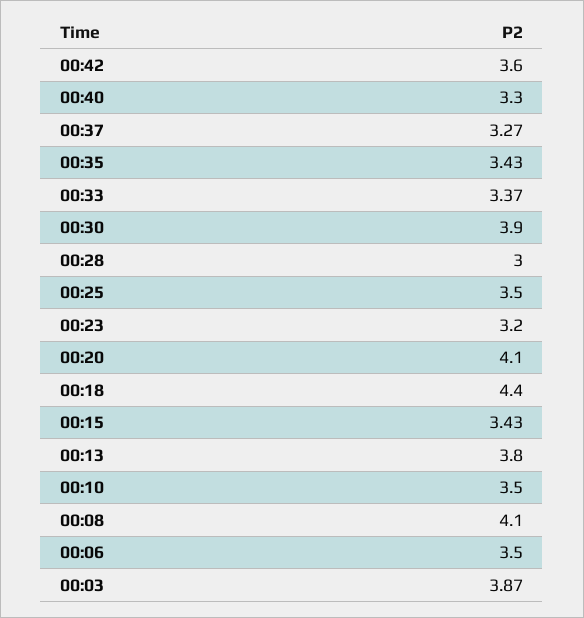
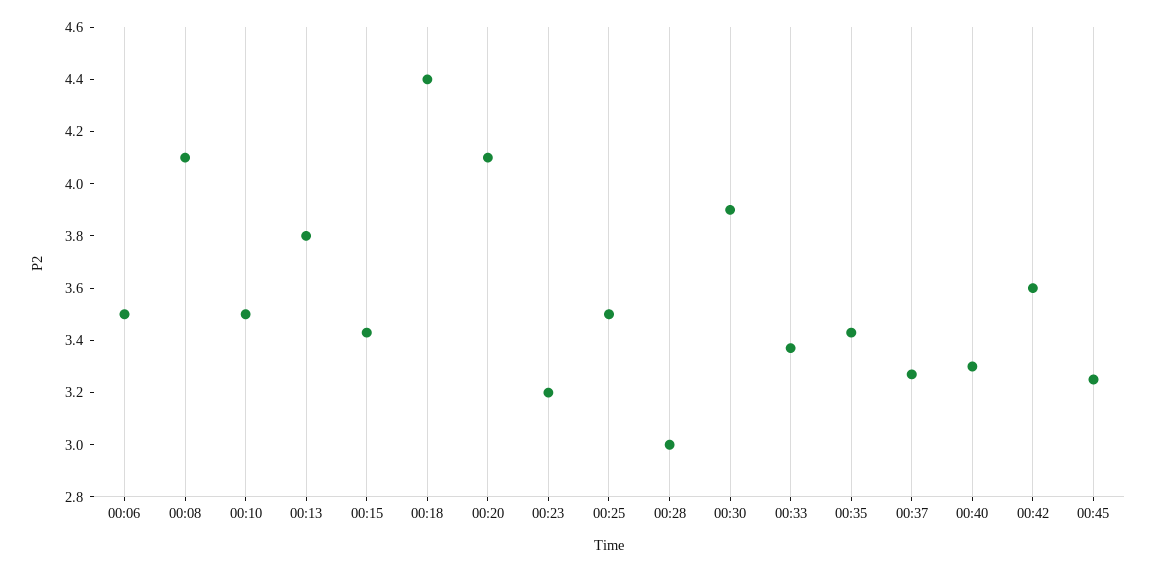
00:03: 3.87 -> none
00:45: none -> 3.25

